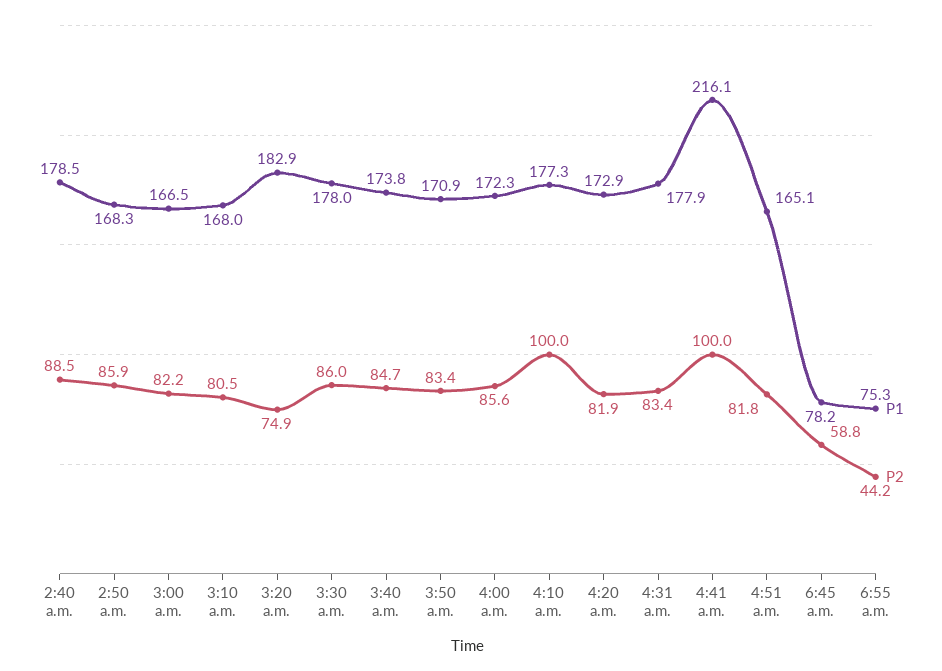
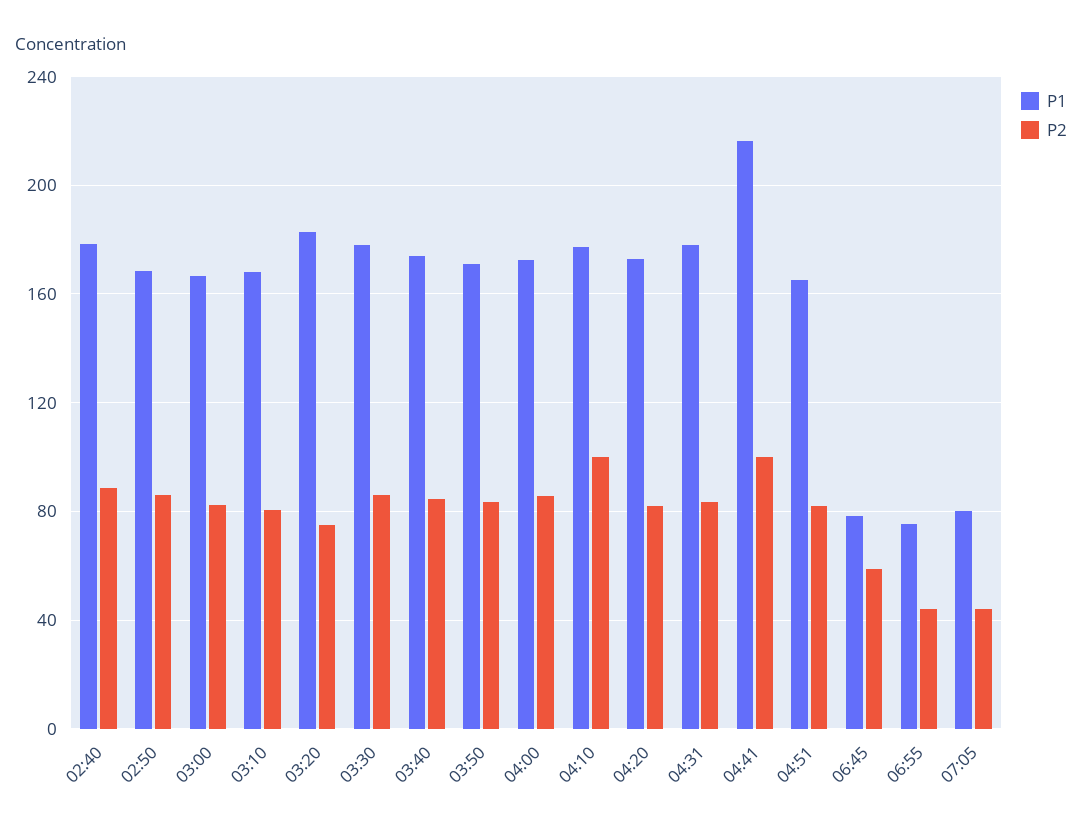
P1, 07:05: none -> 80
P2, 07:05: none -> 45

